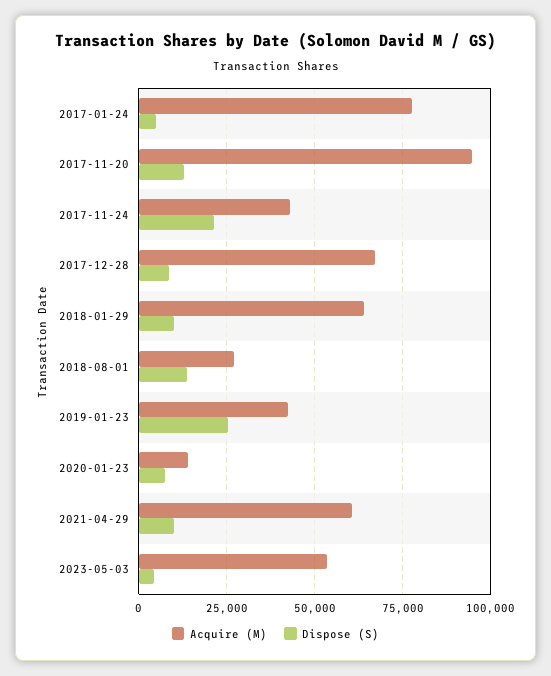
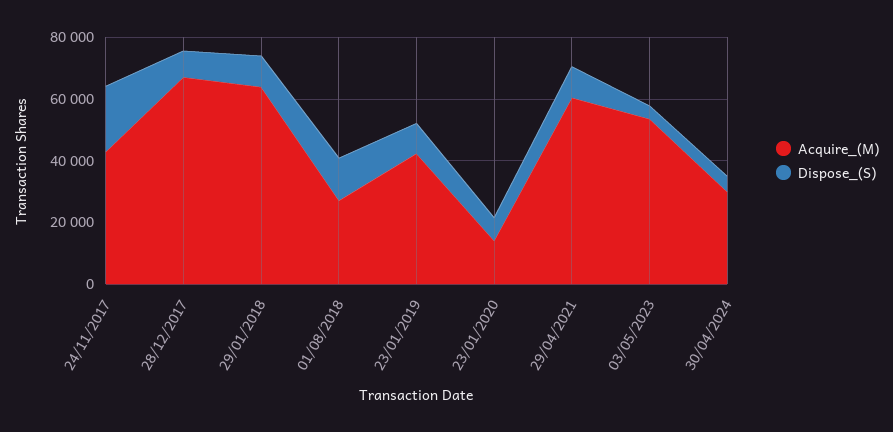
Acquire (M), 2017-01-24: 77500 -> none
Dispose (S), 2017-01-24: 5000 -> none
Acquire (M), 2017-11-20: 95000 -> none
Dispose (S), 2017-11-20: 12500 -> none
Dispose (S), 2019-01-23: 25000 -> 10000
Acquire (M), 30/04/2024: none -> 30000
Dispose (S), 30/04/2024: none -> 5000

